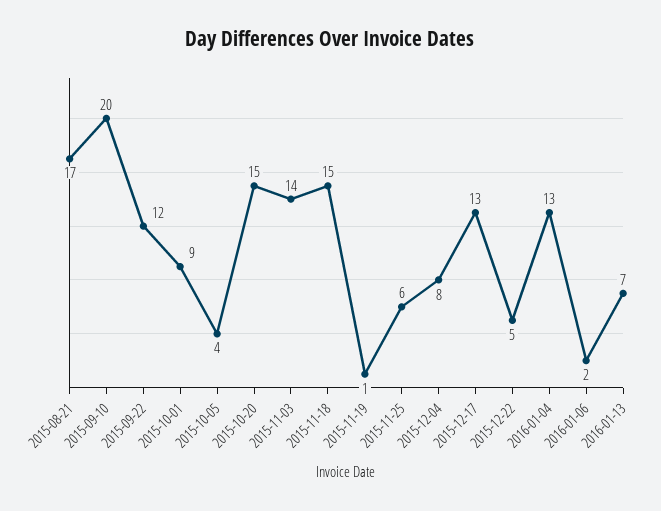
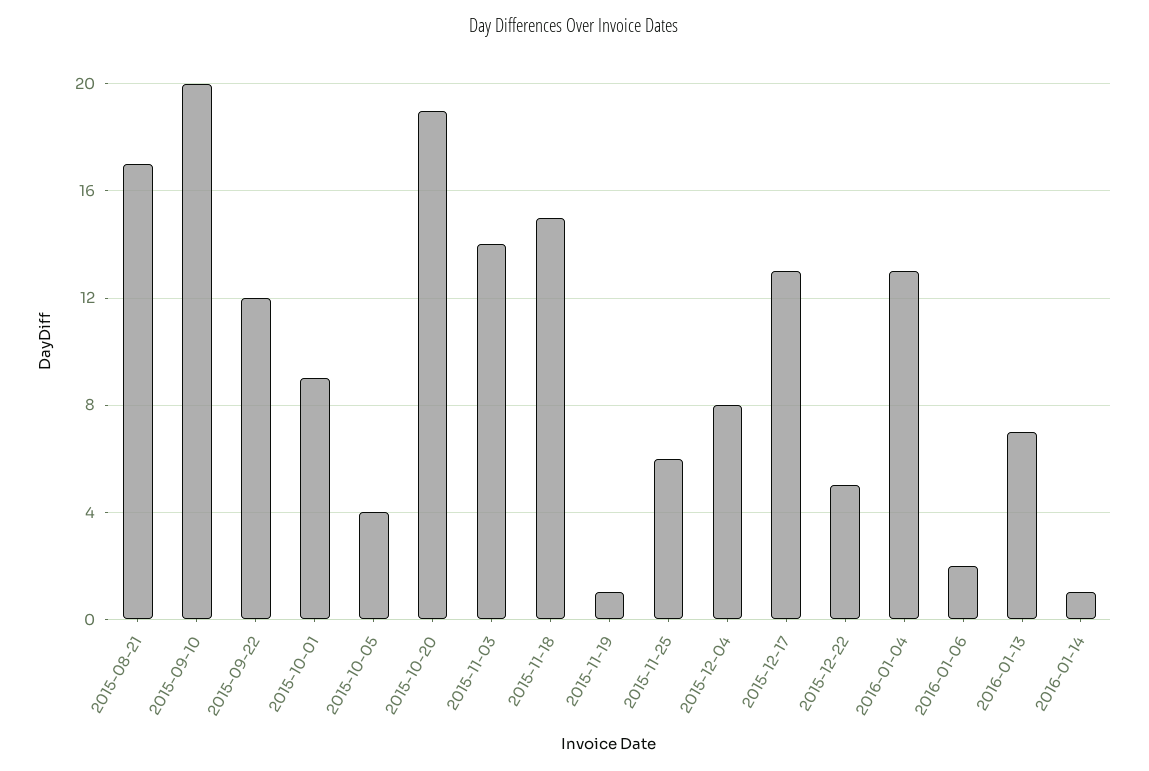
2015-10-20: 15 -> 19
2016-01-14: none -> 1

